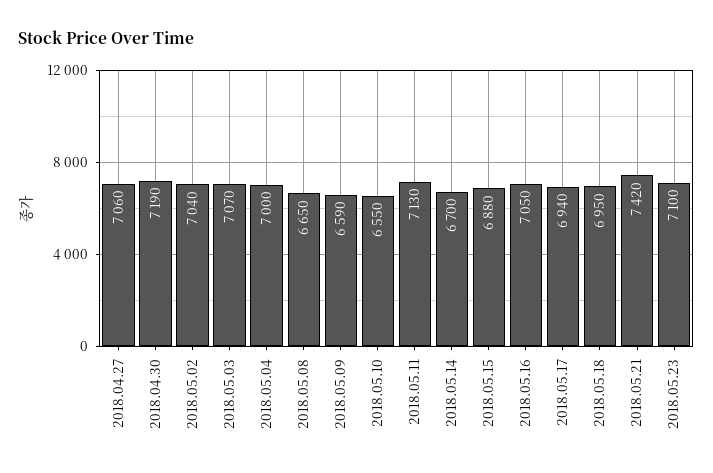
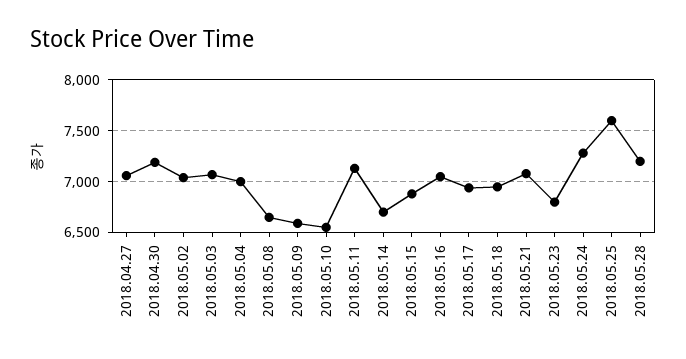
2018.05.21: 7420 -> 7100
2018.05.23: 7100 -> 6800
2018.05.24: none -> 7300
2018.05.25: none -> 7600
2018.05.28: none -> 7200

